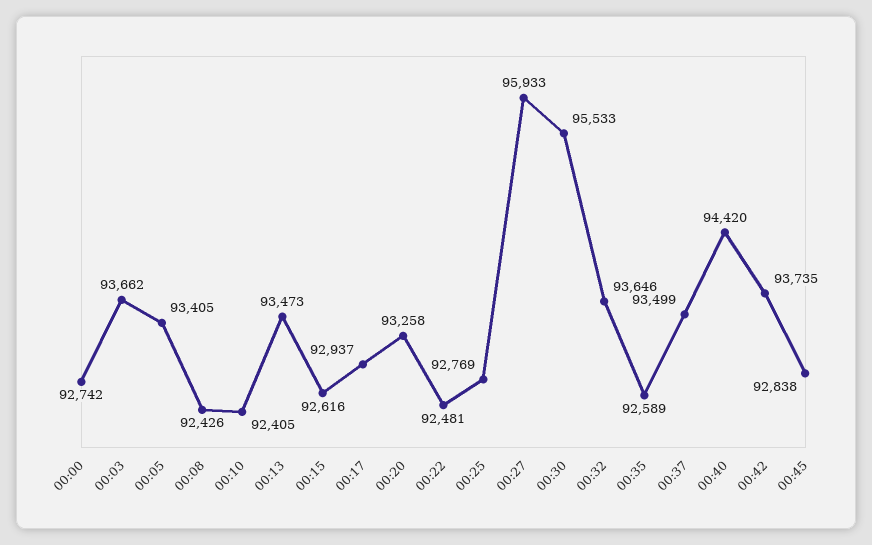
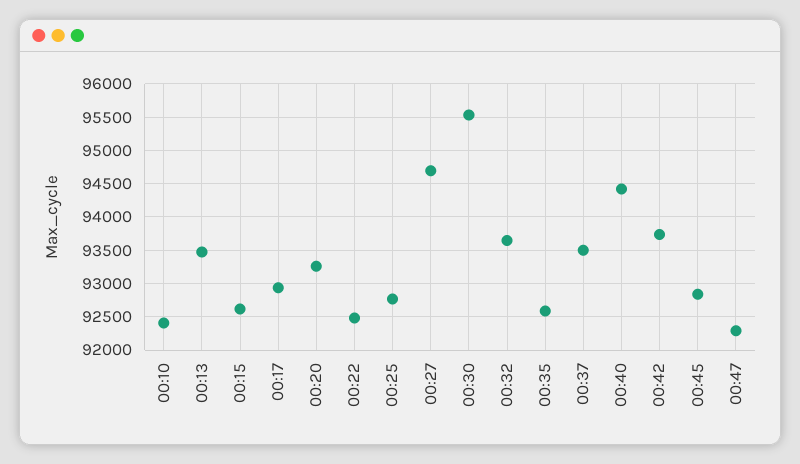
00:00: 92742 -> none
00:03: 93662 -> none
00:05: 93405 -> none
00:08: 92426 -> none
00:27: 95933 -> 94700
00:47: none -> 92300

